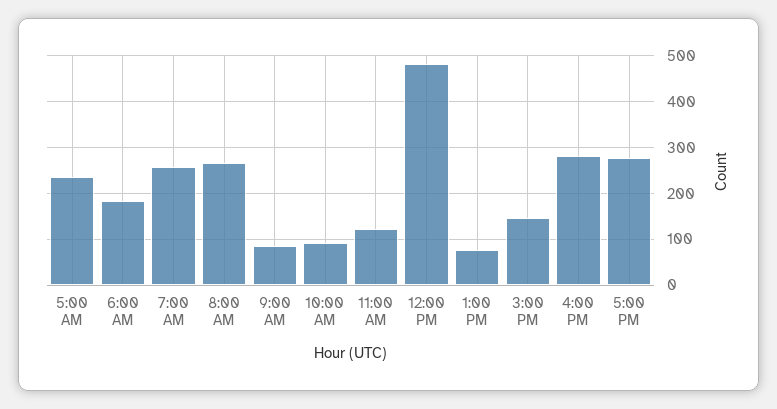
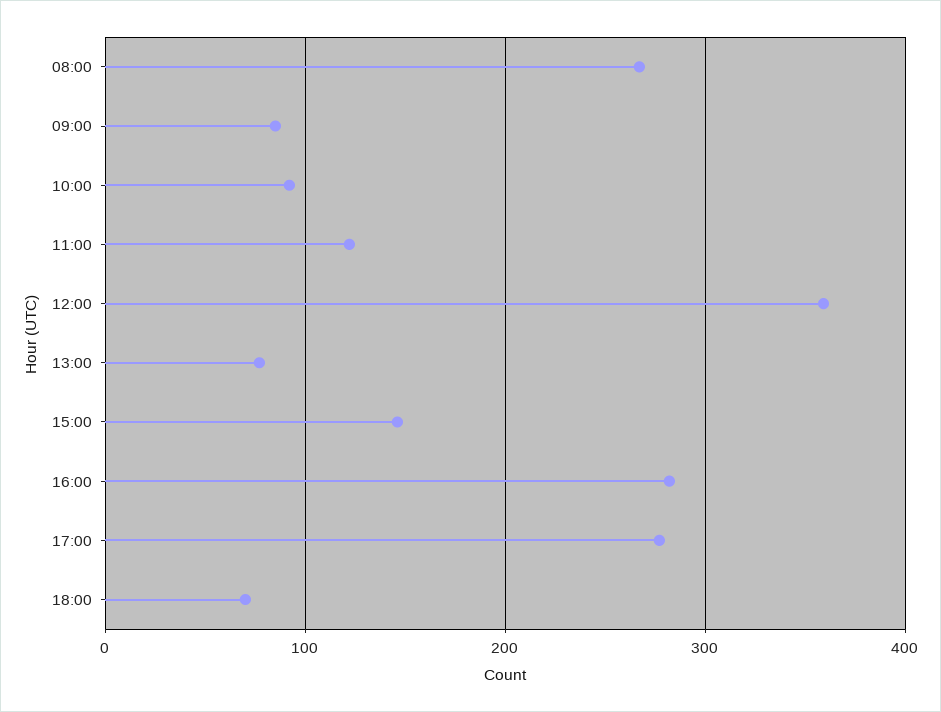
5:00 AM: 240 -> none
6:00 AM: 180 -> none
7:00 AM: 260 -> none
12:00 PM: 480 -> 360
18:00: none -> 70

